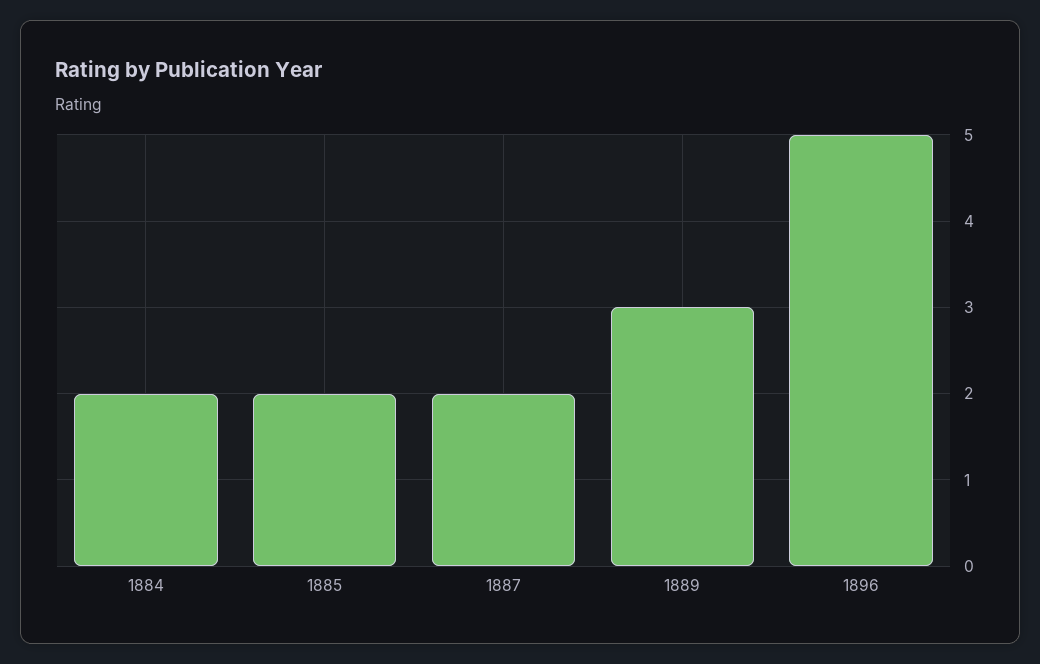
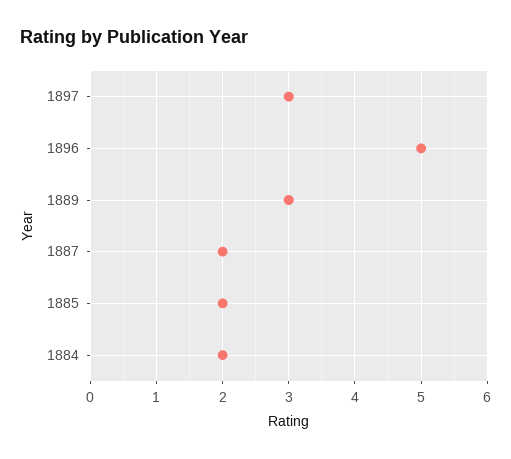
1897: none -> 3

